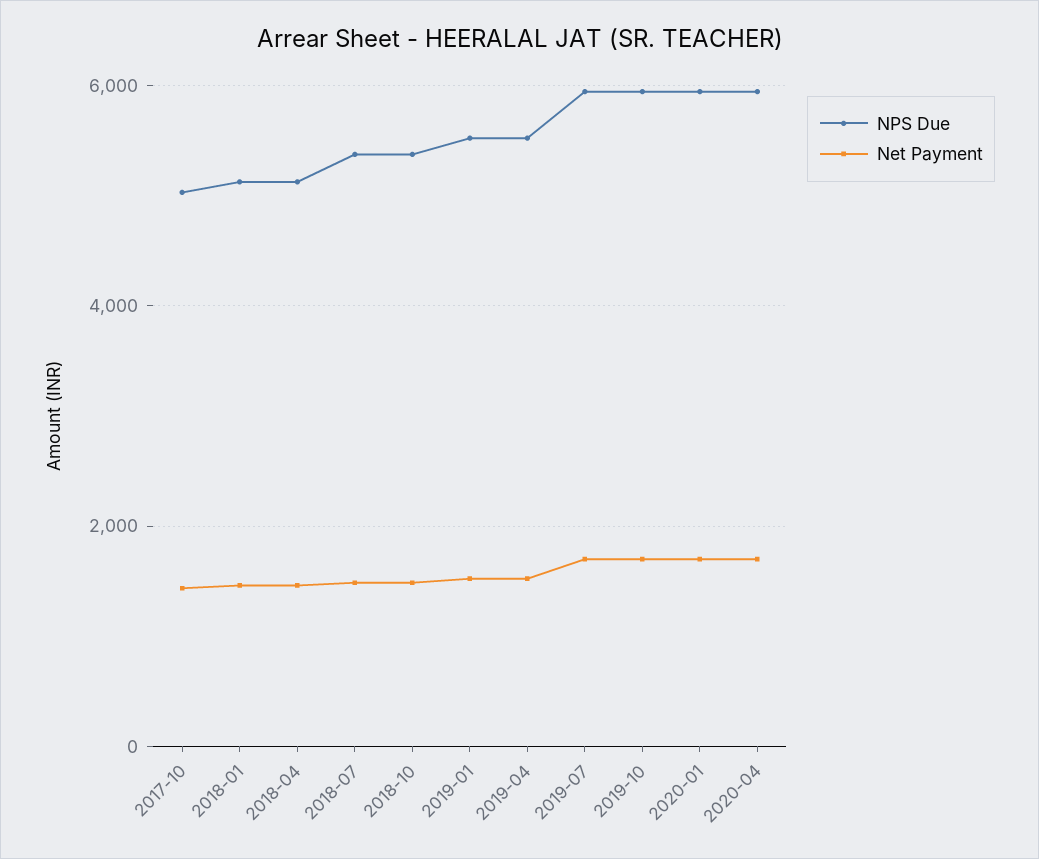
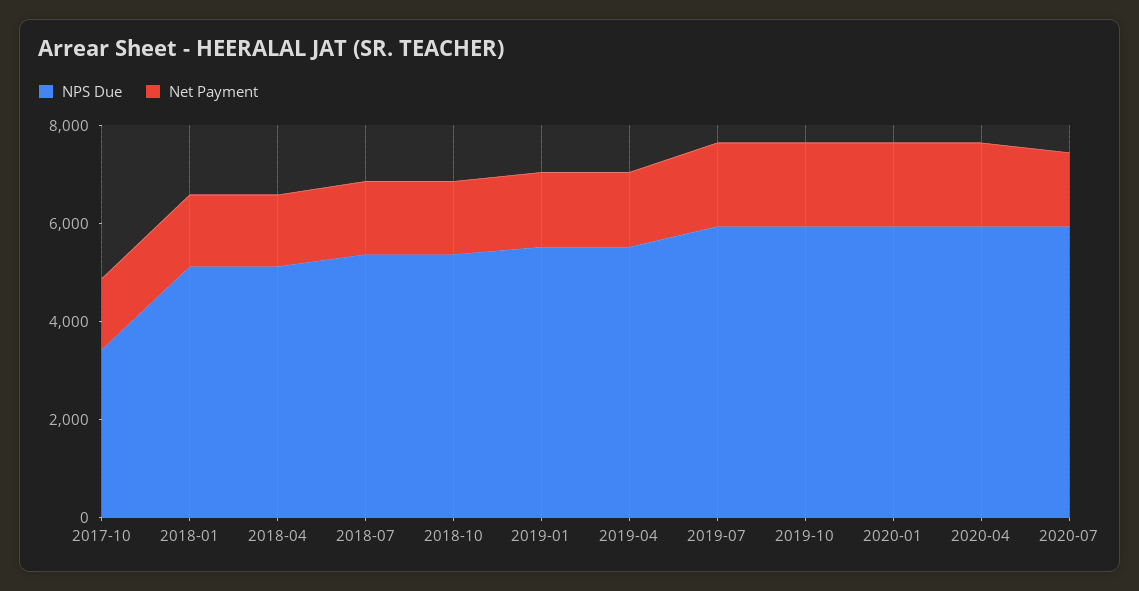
NPS Due, 2017-10: 5000 -> 3500
NPS Due, 2020-07: none -> 6000
Net Payment, 2020-07: none -> 1500

